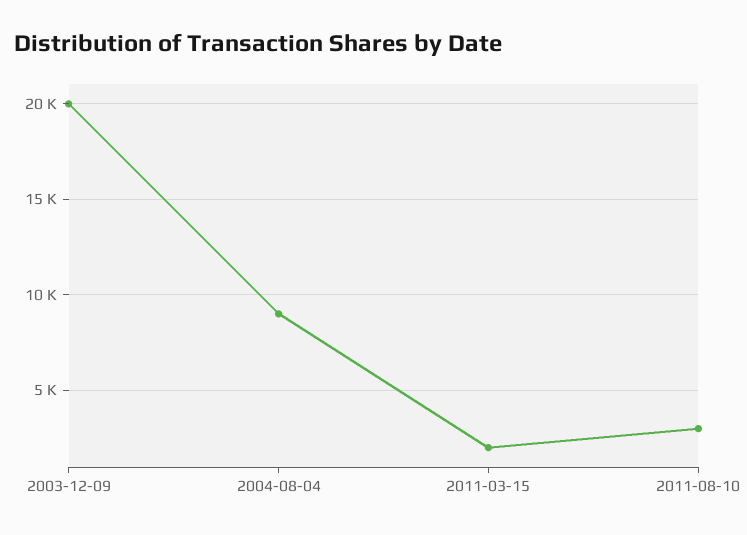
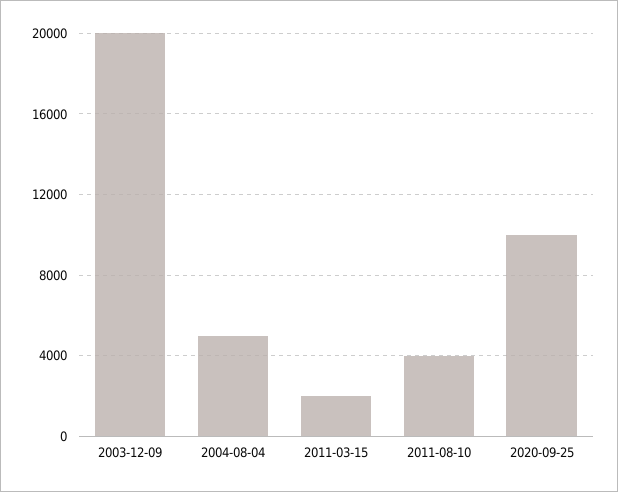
2004-08-04: 9000 -> 5000
2011-08-10: 3000 -> 4000
2020-09-25: none -> 10000

